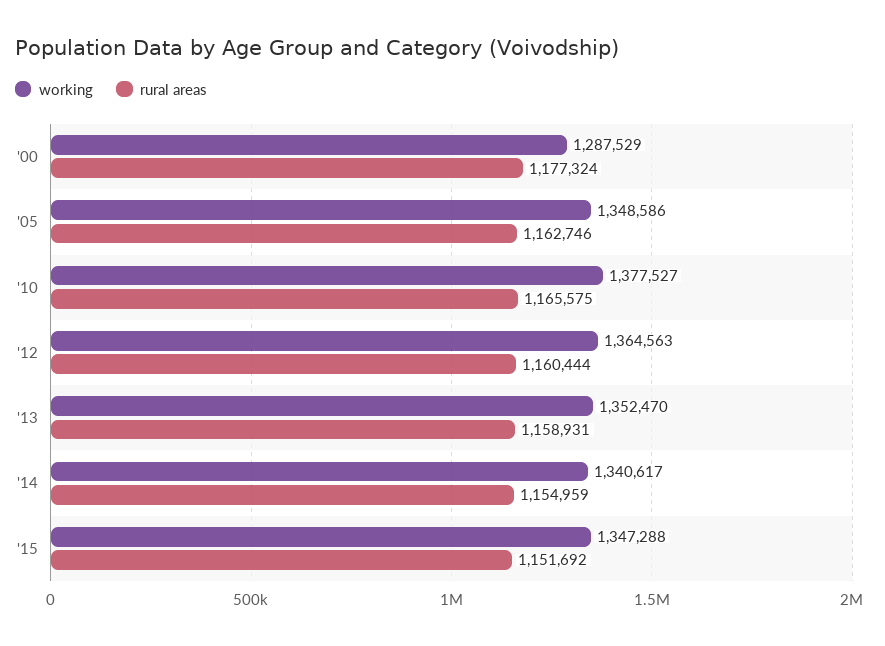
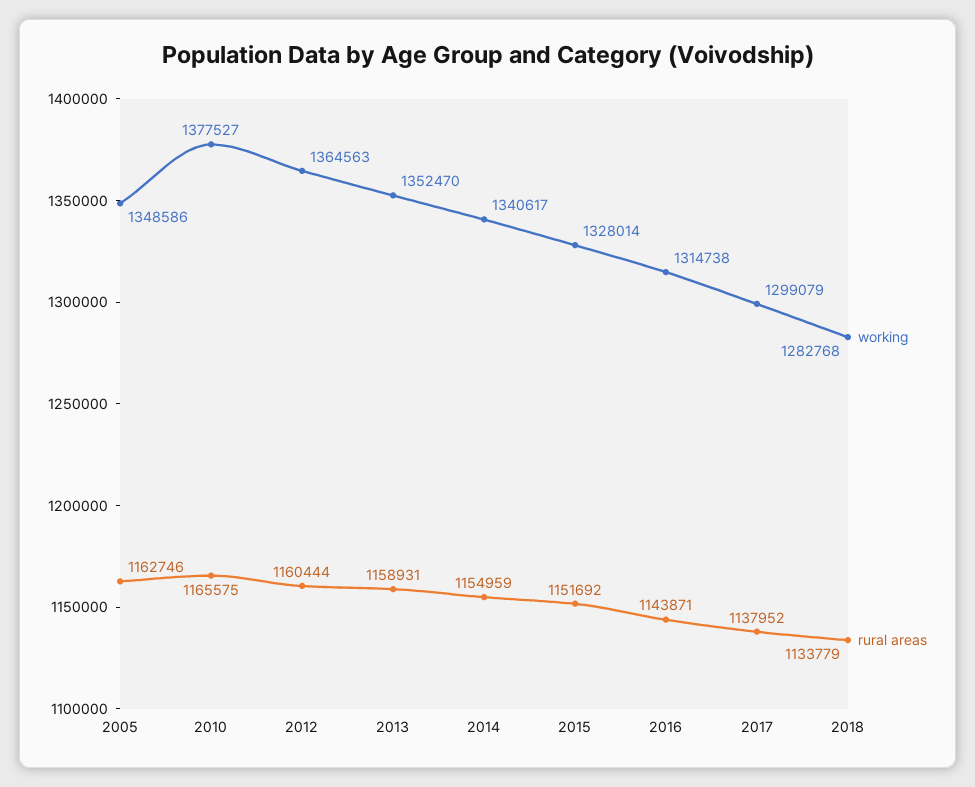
working, '00: 1287529 -> none
rural areas, '00: 1177324 -> none
working, '15: 1347288 -> 1328014
working, 2016: none -> 1314738
rural areas, 2016: none -> 1143871
working, 2017: none -> 1299079
rural areas, 2017: none -> 1137952
working, 2018: none -> 1282768
rural areas, 2018: none -> 1133779

